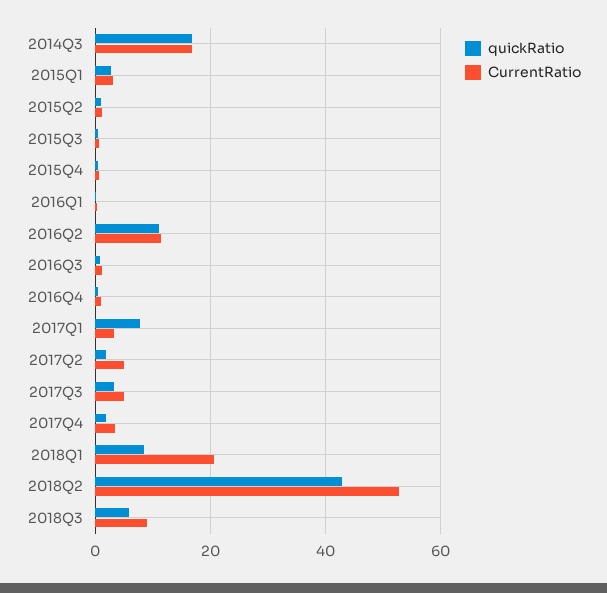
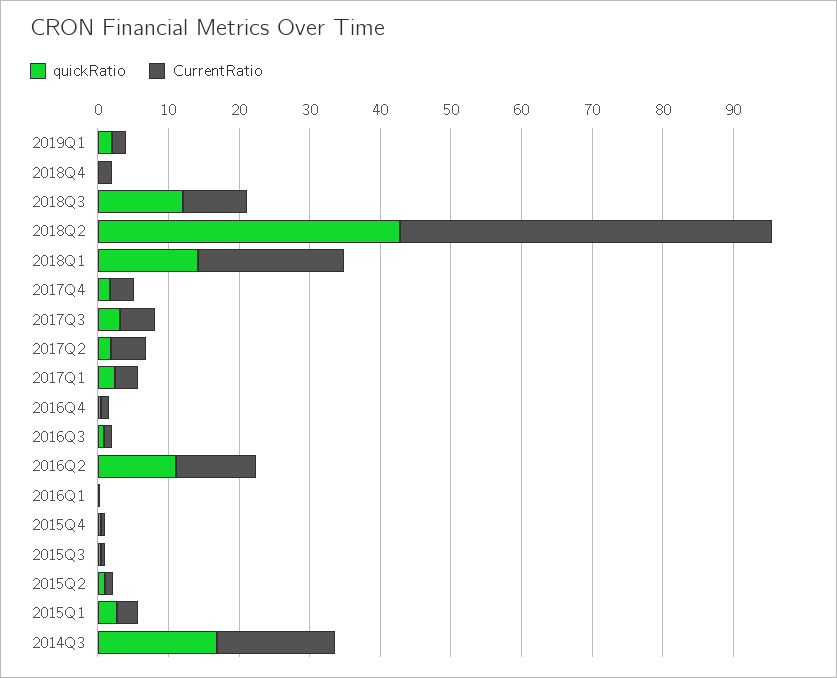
quickRatio, 2017Q1: 8 -> 2
quickRatio, 2018Q1: 8 -> 14
quickRatio, 2018Q3: 6 -> 12
quickRatio, 2019Q1: none -> 2
CurrentRatio, 2019Q1: none -> 2
quickRatio, 2018Q4: none -> 0
CurrentRatio, 2018Q4: none -> 2

